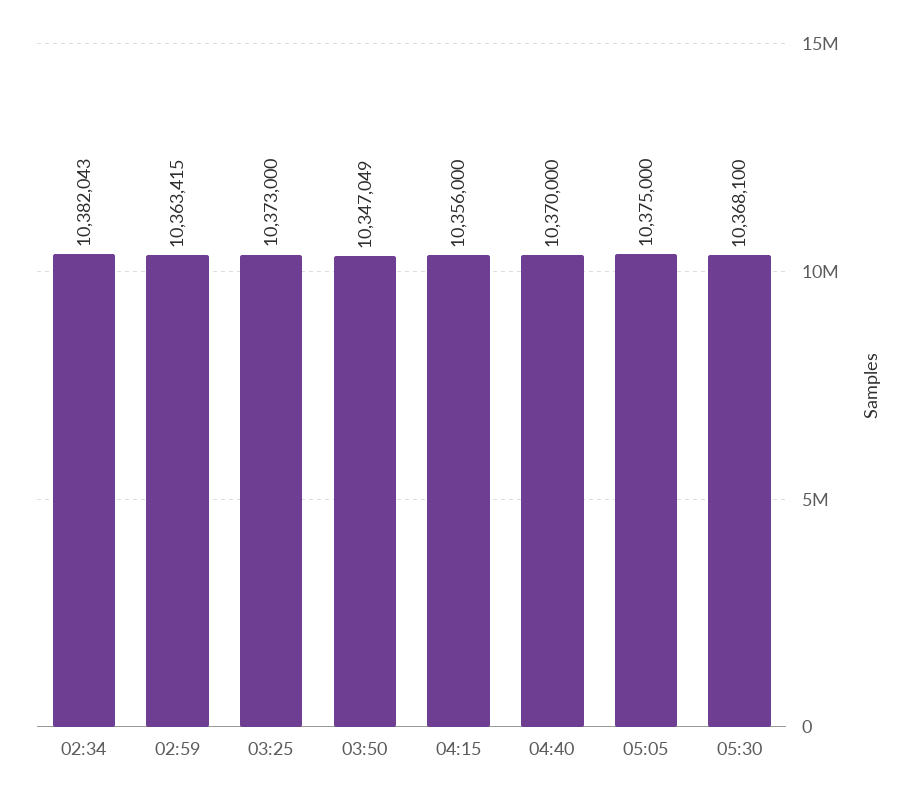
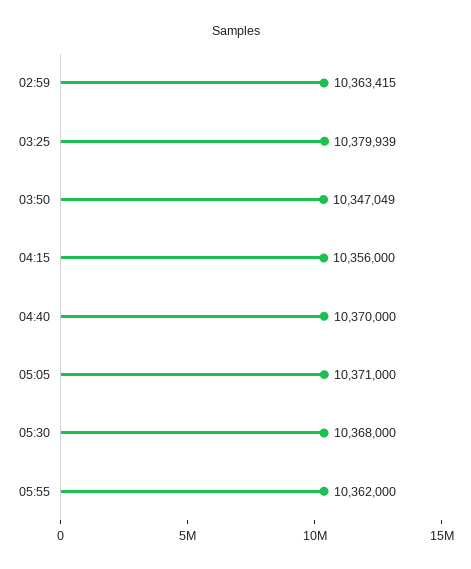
02:34: 10382043 -> none
03:25: 10373000 -> 10379939
05:05: 10375000 -> 10371000
05:30: 10368100 -> 10368000
05:55: none -> 10362000

